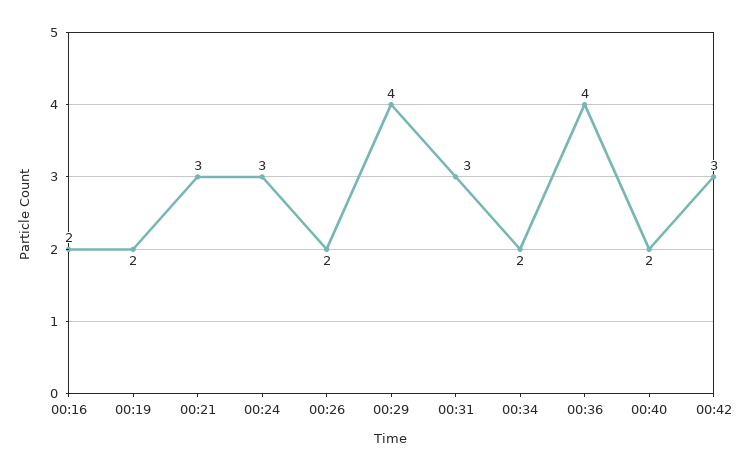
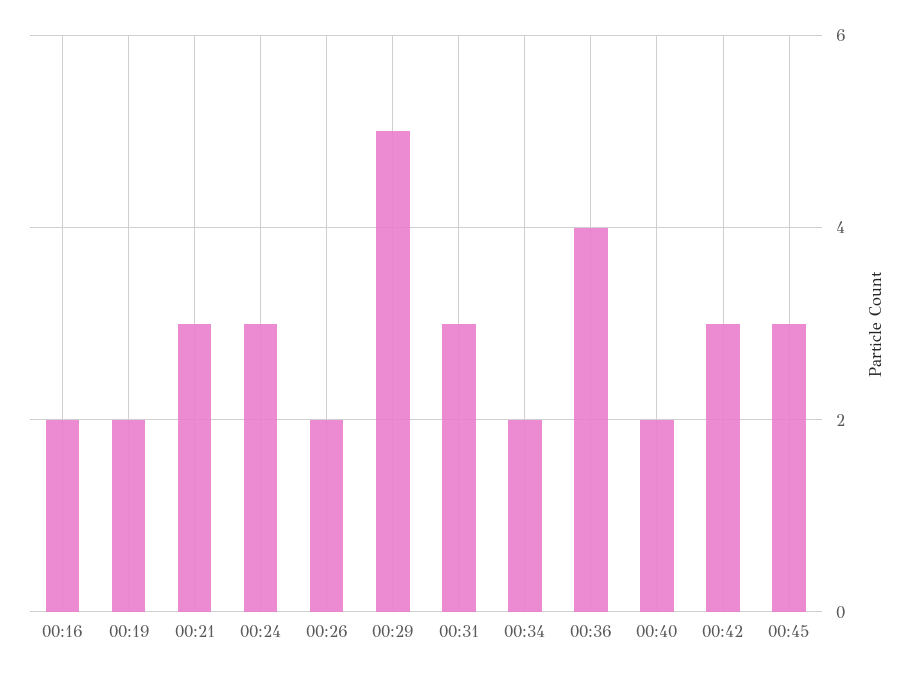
00:29: 4 -> 5
00:45: none -> 3

